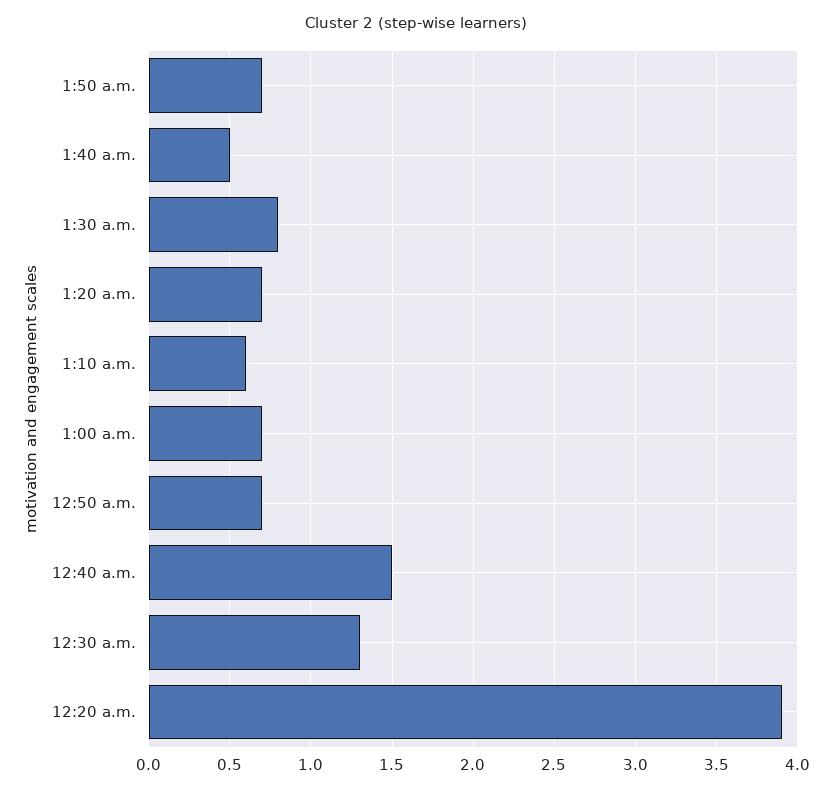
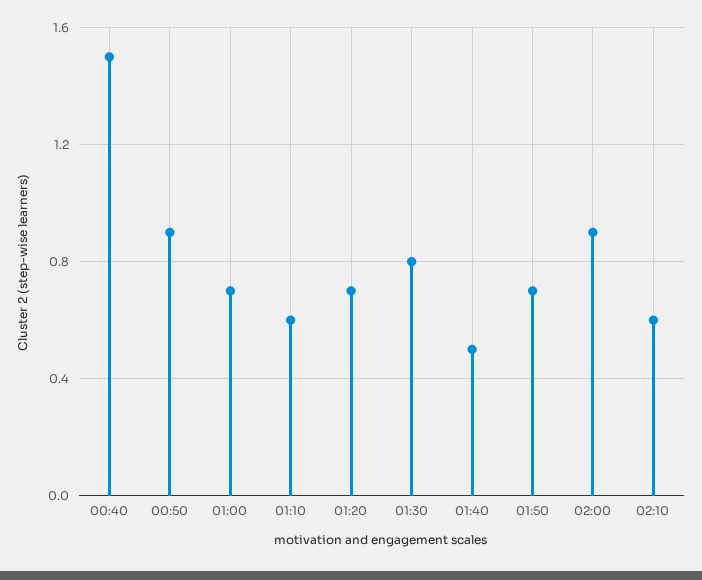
12:50 a.m.: 0.7 -> 0.9
12:30 a.m.: 1.3 -> none
12:20 a.m.: 3.9 -> none
02:00: none -> 0.9
02:10: none -> 0.6

